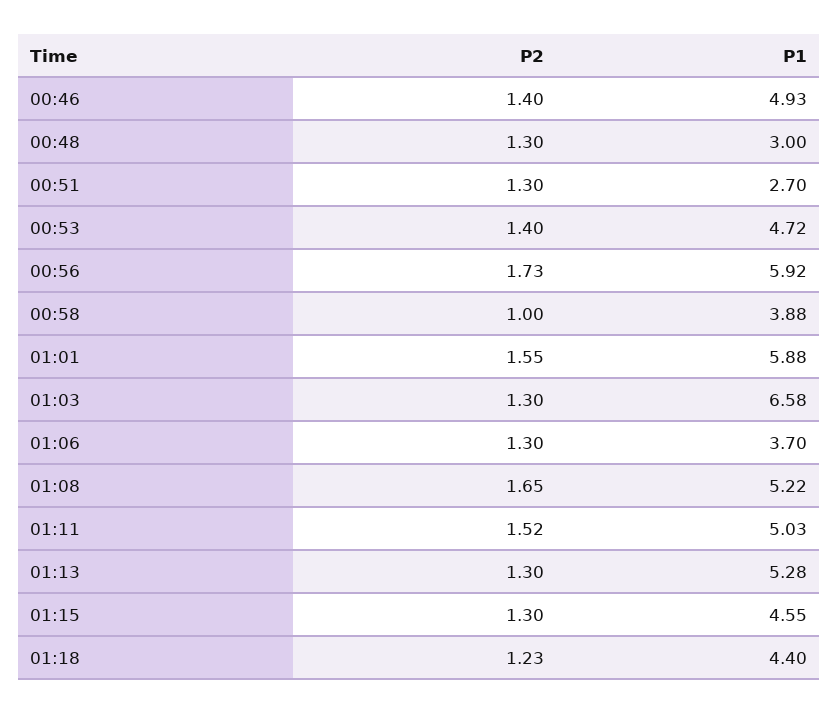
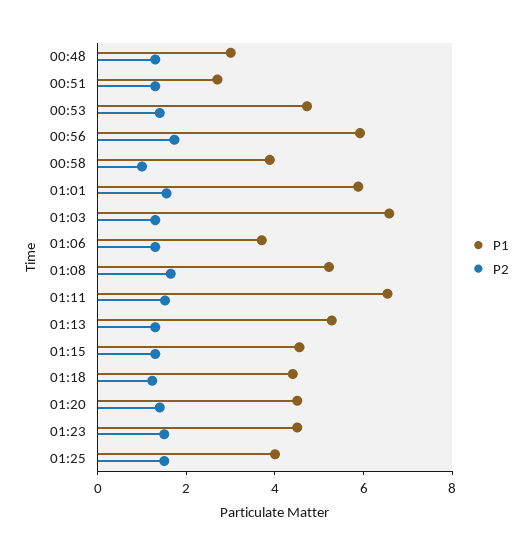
P2, 00:46: 1.4 -> none
P1, 00:46: 4.93 -> none
P1, 01:11: 5.03 -> 6.5
P1, 01:20: none -> 4.5
P2, 01:20: none -> 1.5
P1, 01:23: none -> 4.5
P2, 01:23: none -> 1.5
P1, 01:25: none -> 4
P2, 01:25: none -> 1.5

